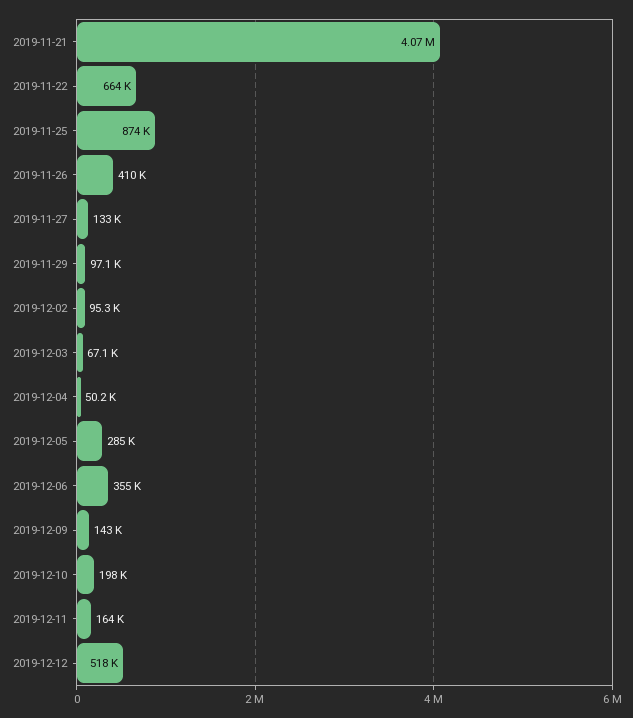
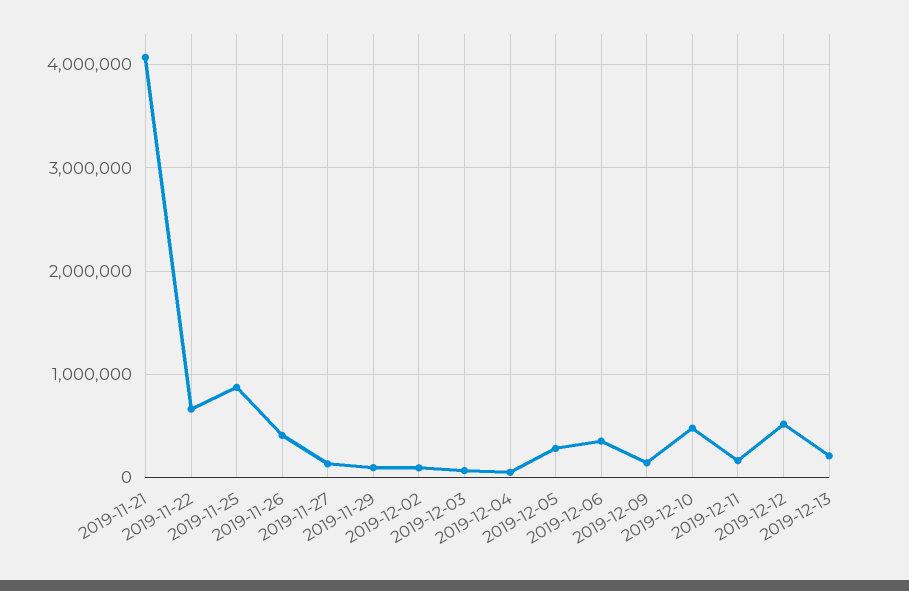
2019-12-10: 198000 -> 500000
2019-12-13: none -> 200000

